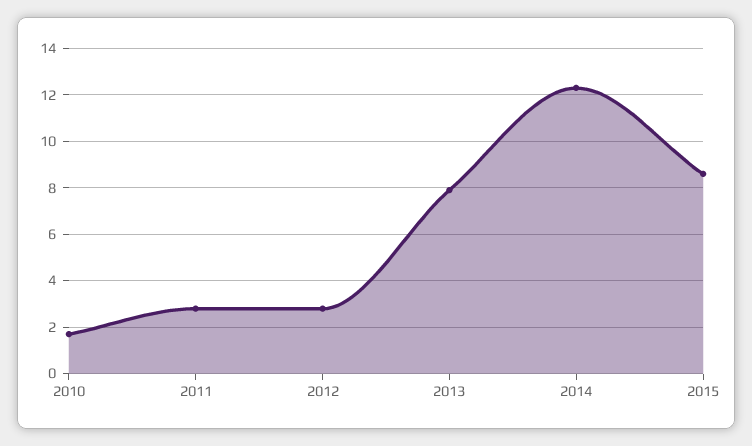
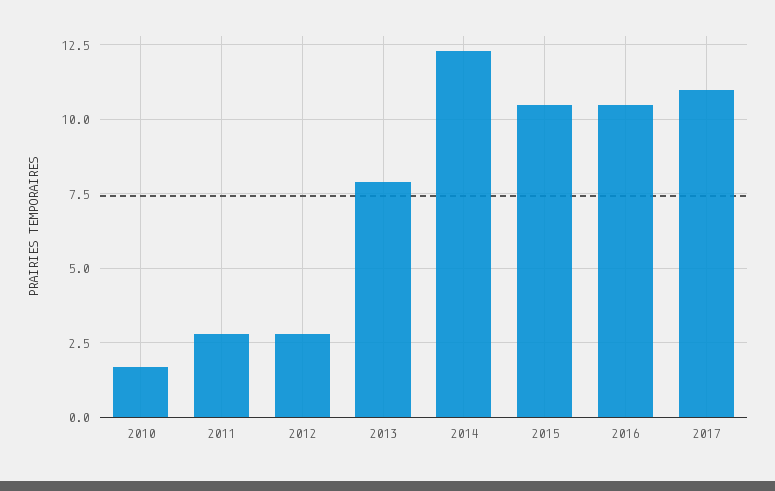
2015: 8.5 -> 10.5
2016: none -> 10.5
2017: none -> 11

